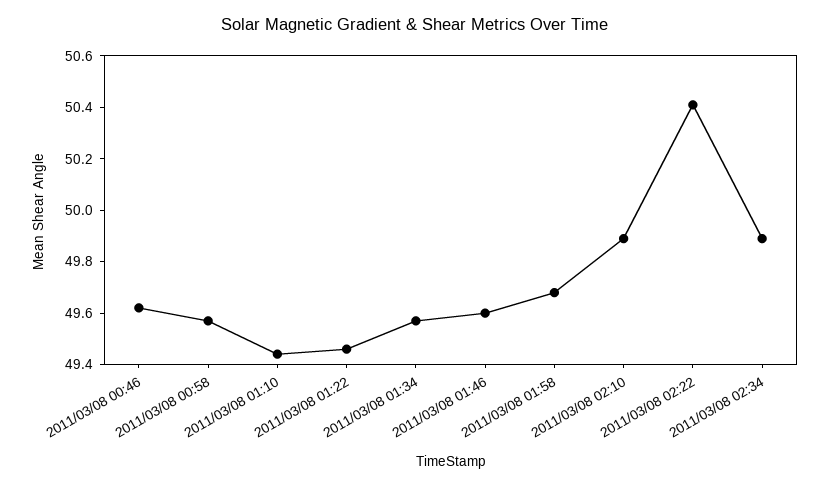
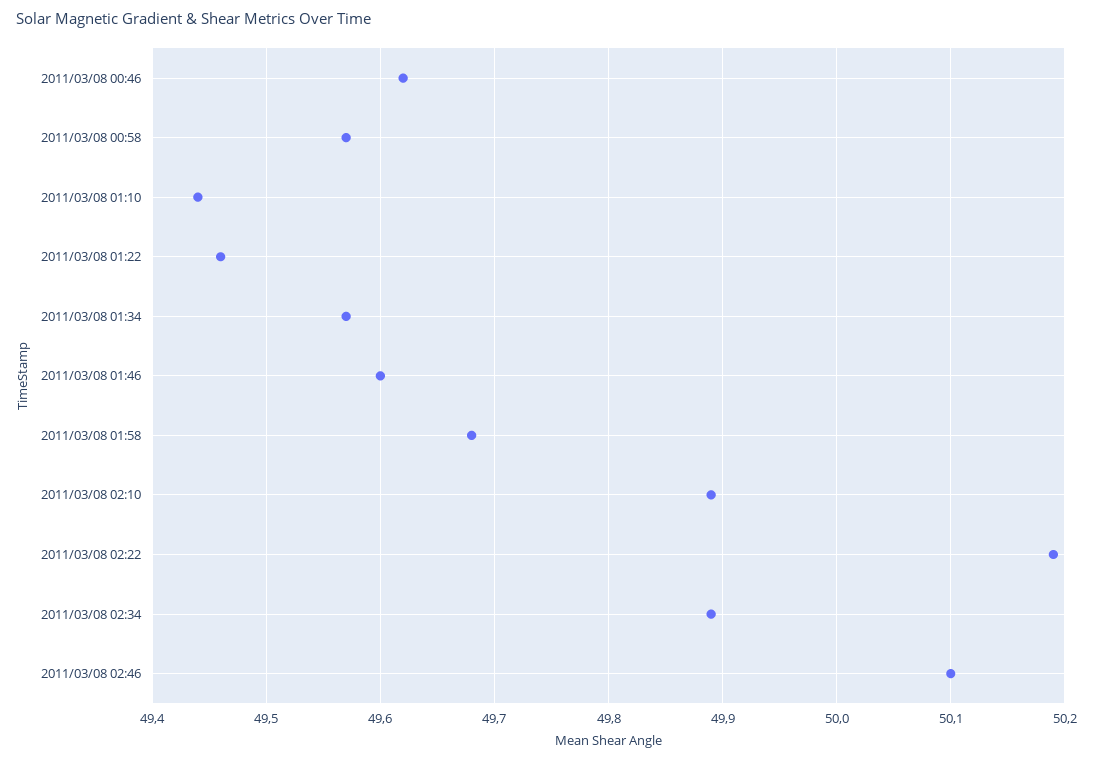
2011/03/08 02:22: 50.4 -> 50.19
2011/03/08 02:46: none -> 50.1

